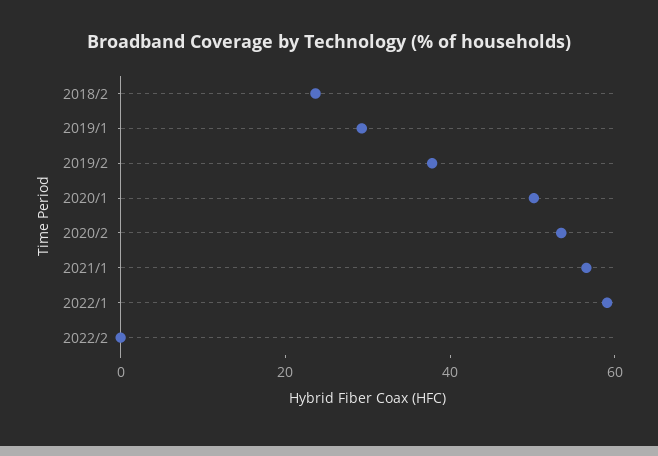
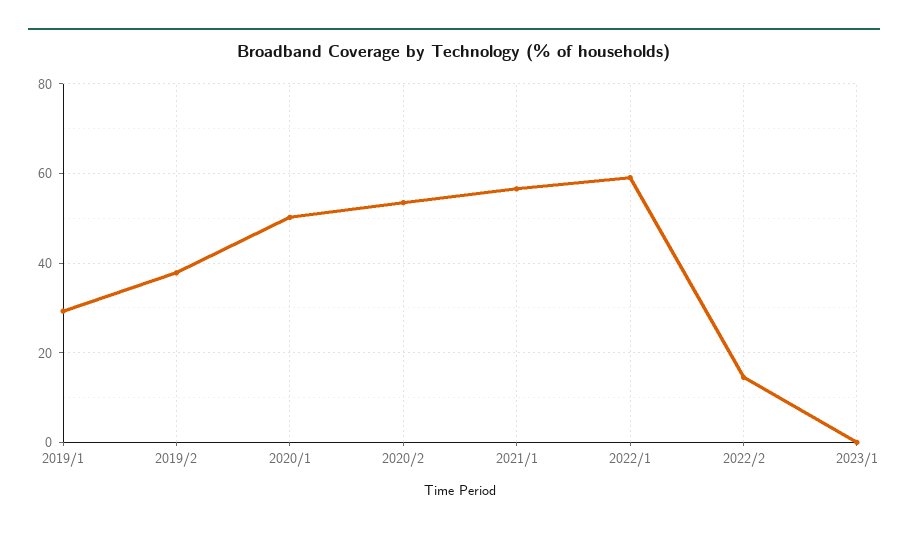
2018/2: 25 -> none
2022/2: 0 -> 14
2023/1: none -> 0

